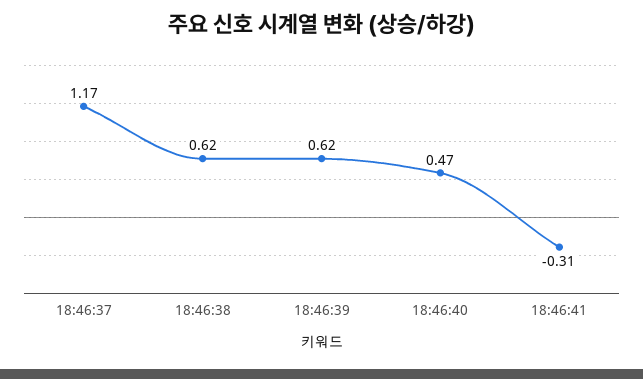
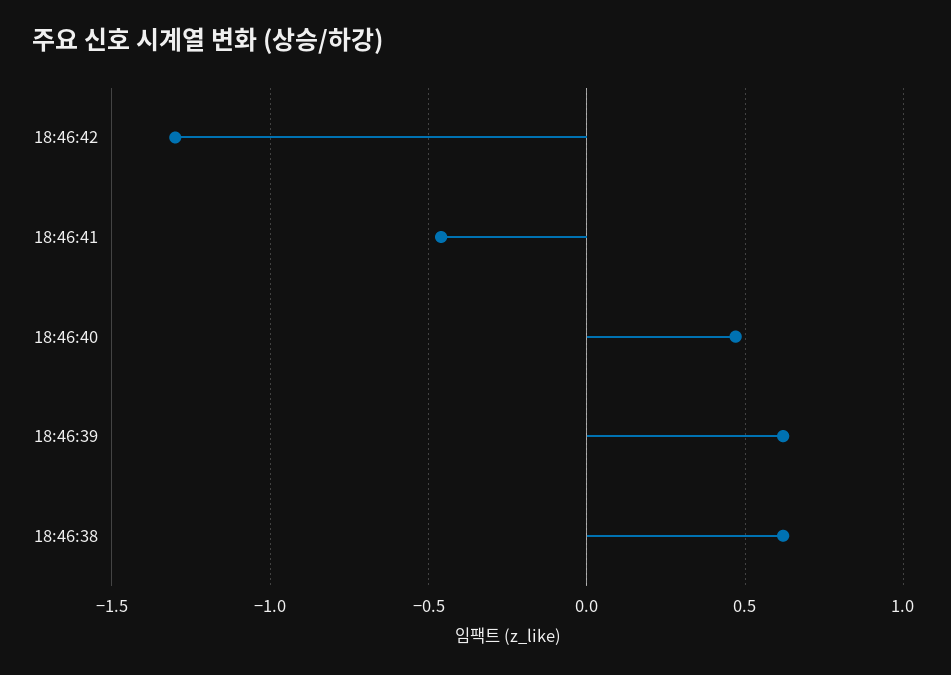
18:46:37: 1.17 -> none
18:46:41: -0.31 -> -0.45
18:46:42: none -> -1.3

